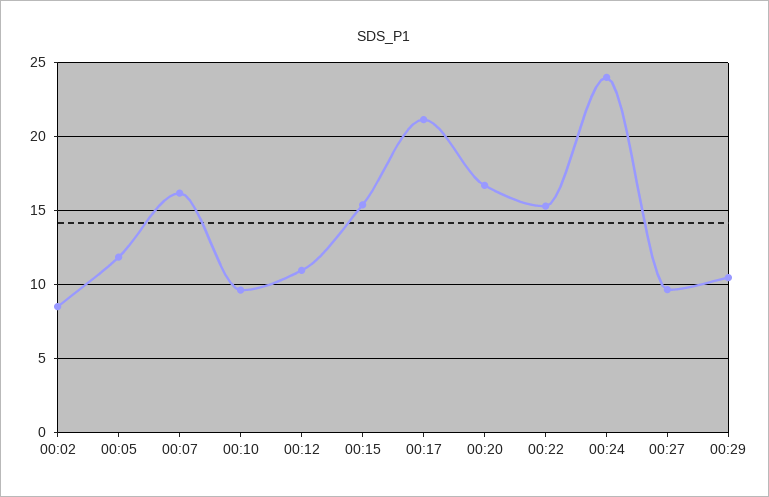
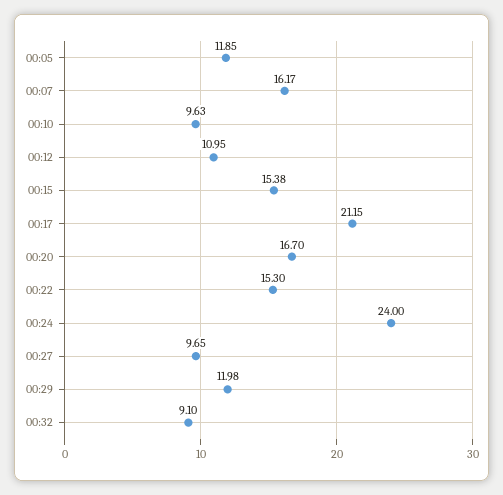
00:02: 8.5 -> none
00:29: 10.5 -> 11.98
00:32: none -> 9.1

